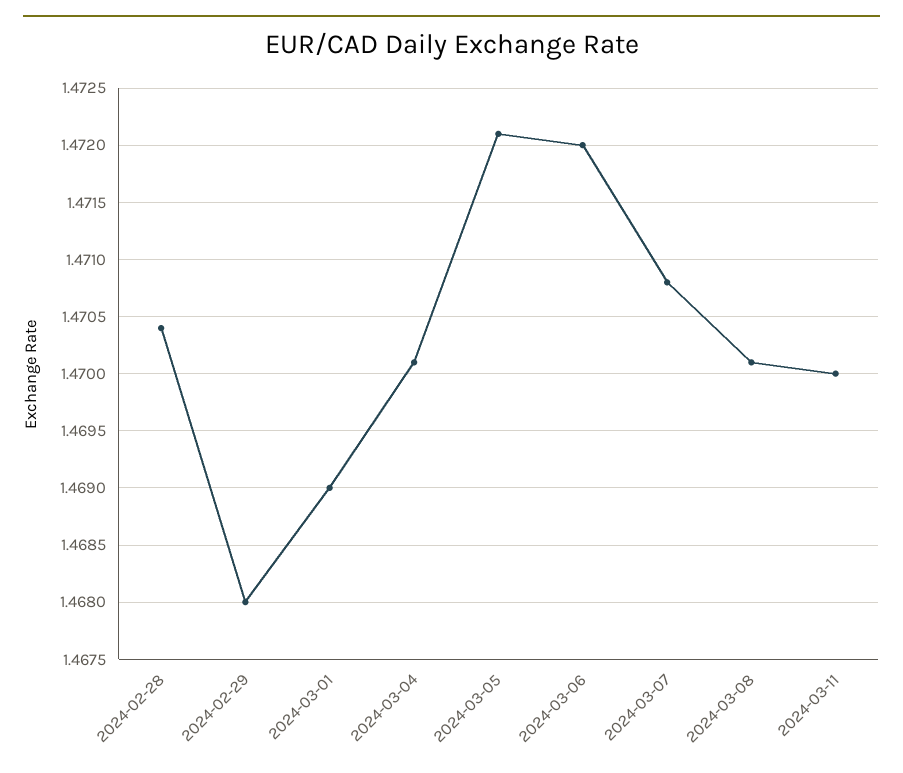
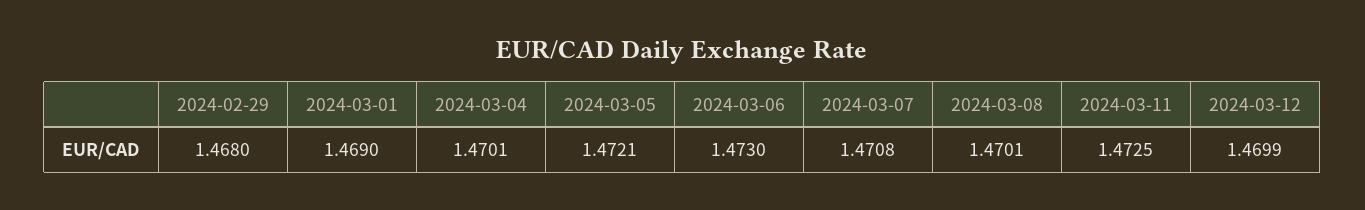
2024-02-28: 1.4704 -> none
2024-03-06: 1.472 -> 1.473
2024-03-11: 1.47 -> 1.4725
2024-03-12: none -> 1.4699

